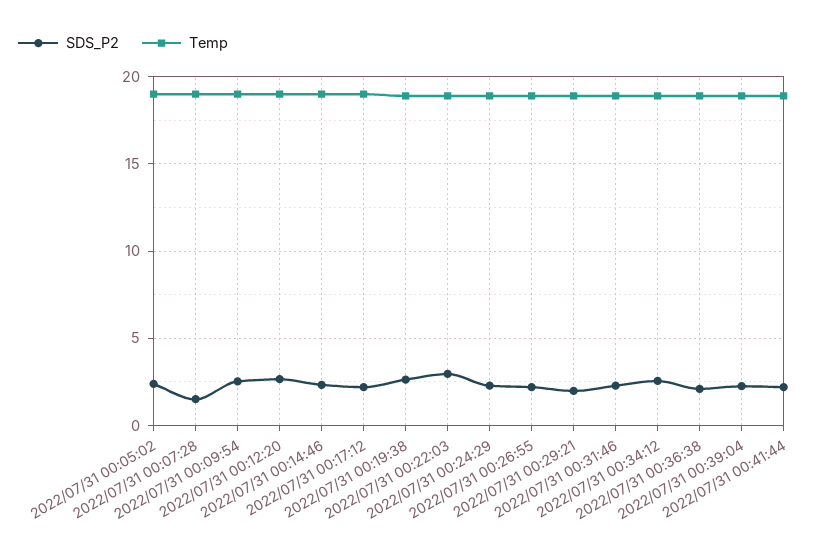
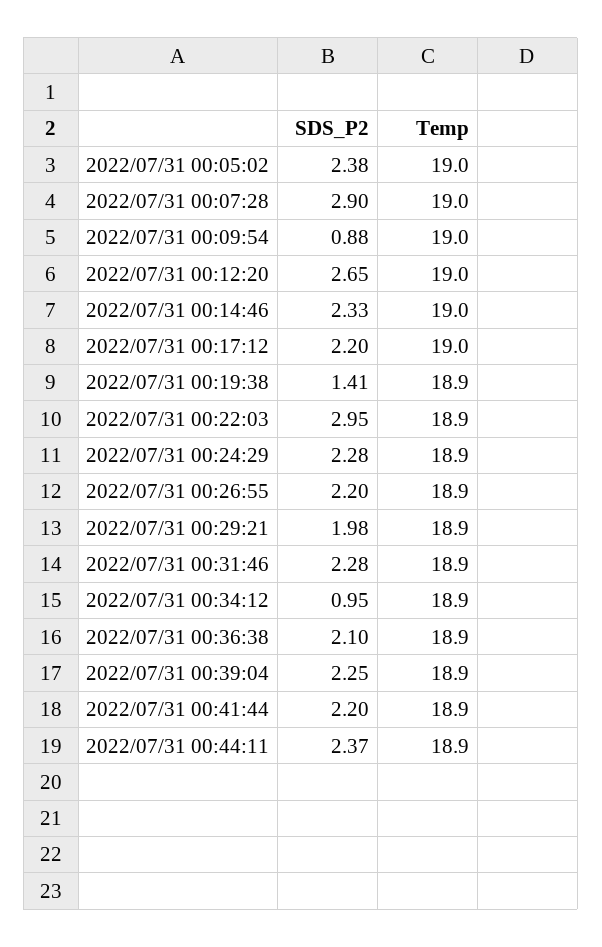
SDS_P2, 2022/07/31 00:07:28: 1.5 -> 2.9
SDS_P2, 2022/07/31 00:09:54: 2.5 -> 0.88
SDS_P2, 2022/07/31 00:19:38: 2.5 -> 1.41
SDS_P2, 2022/07/31 00:34:12: 2.5 -> 0.95
SDS_P2, 2022/07/31 00:44:11: none -> 2.37
Temp, 2022/07/31 00:44:11: none -> 18.9

